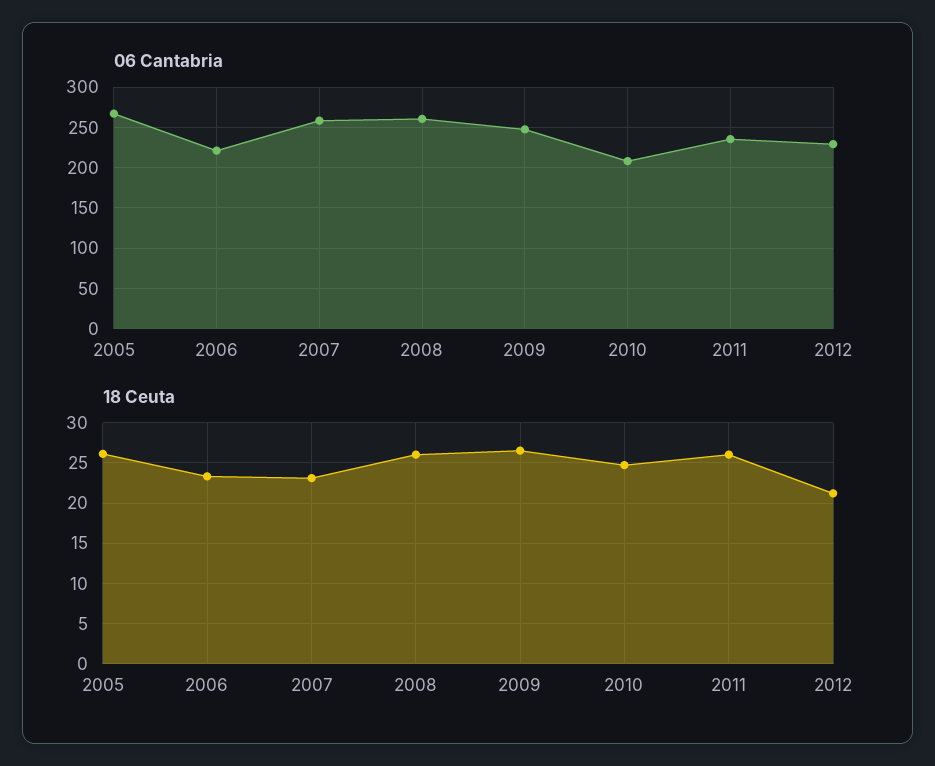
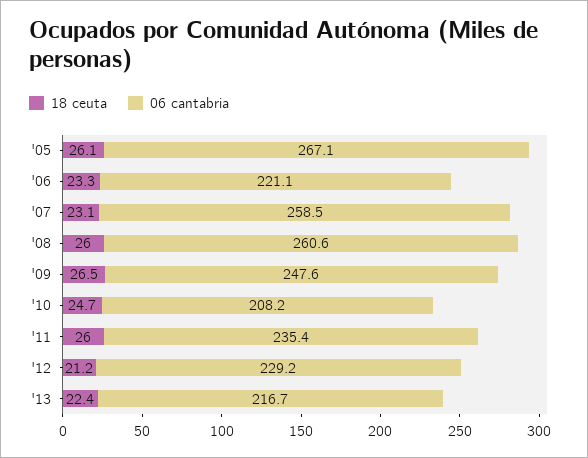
18 Ceuta, '13: none -> 22.4
06 Cantabria, '13: none -> 216.7

